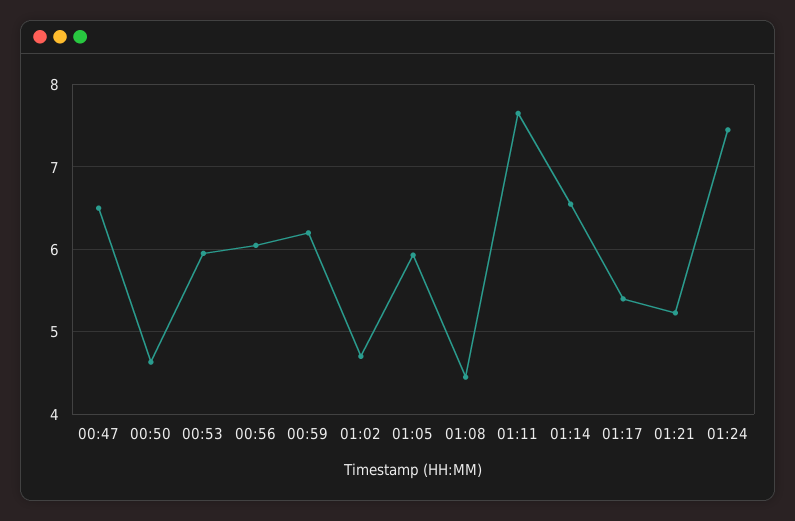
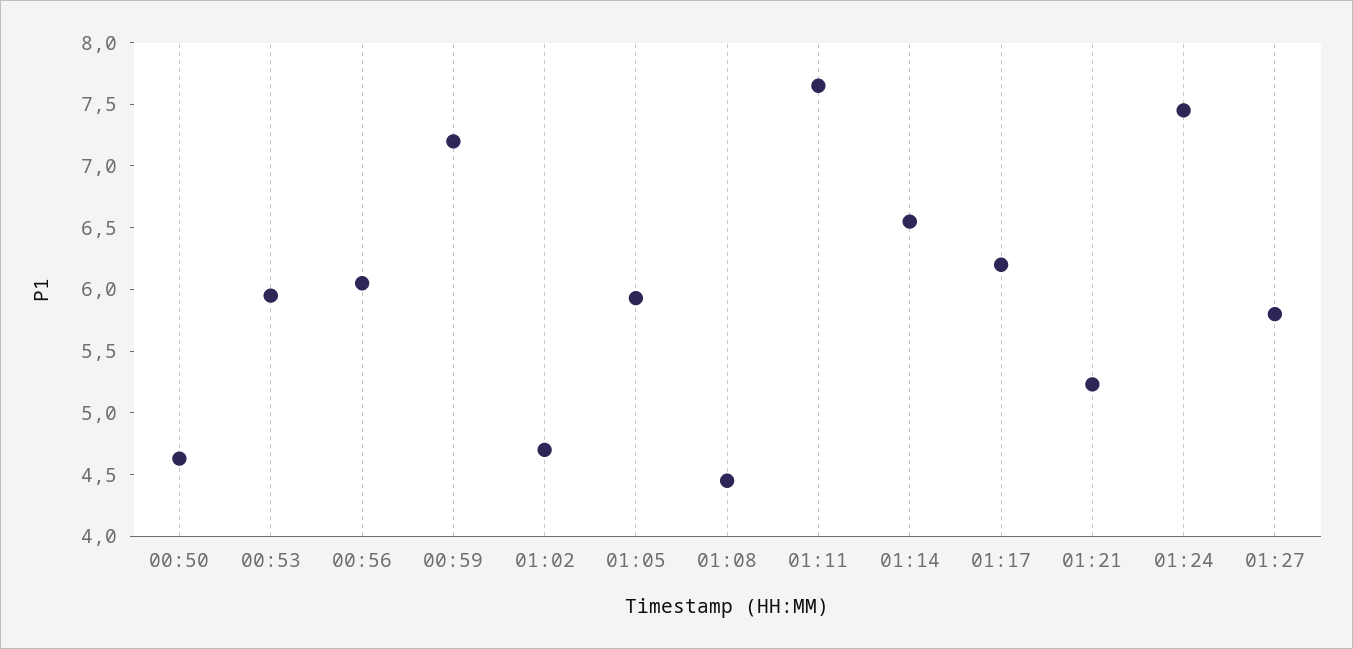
00:47: 6.5 -> none
00:59: 6.2 -> 7.2
01:17: 5.4 -> 6.2
01:27: none -> 5.8

